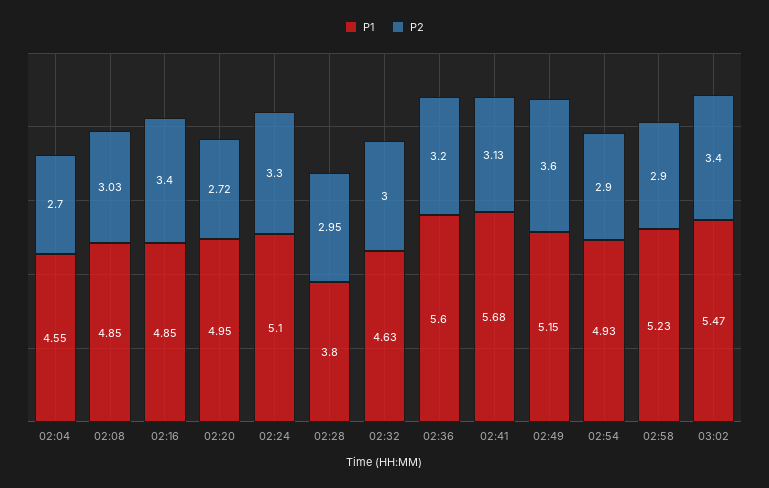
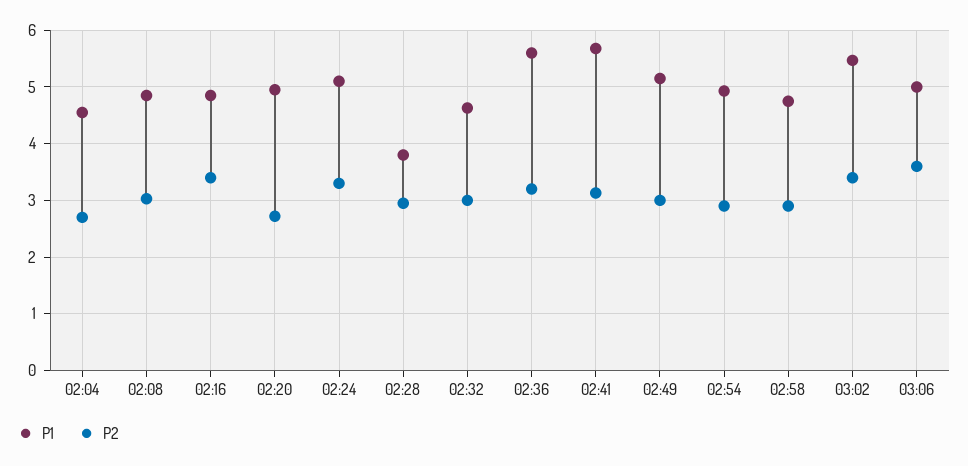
P2, 02:49: 3.6 -> 3
P1, 02:58: 5.23 -> 4.8
P1, 03:06: none -> 5
P2, 03:06: none -> 3.6

